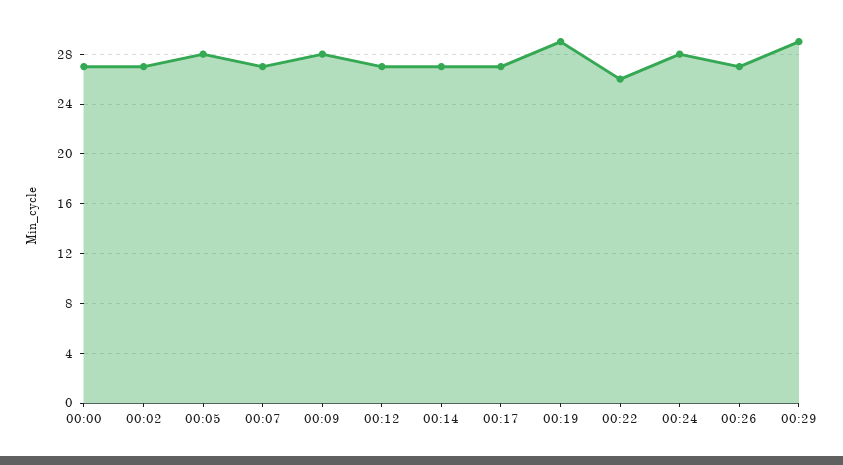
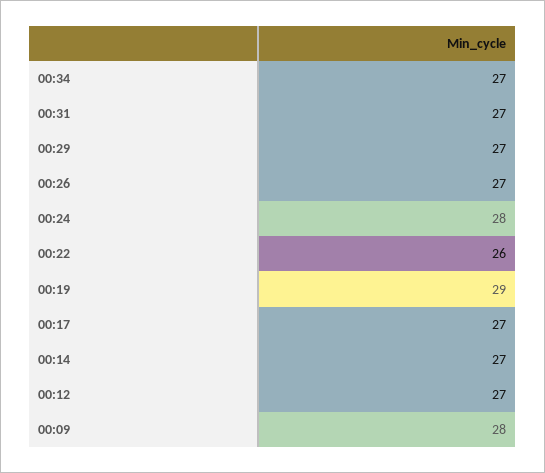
00:00: 27 -> none
00:02: 27 -> none
00:05: 28 -> none
00:07: 27 -> none
00:29: 29 -> 27
00:34: none -> 27
00:31: none -> 27

